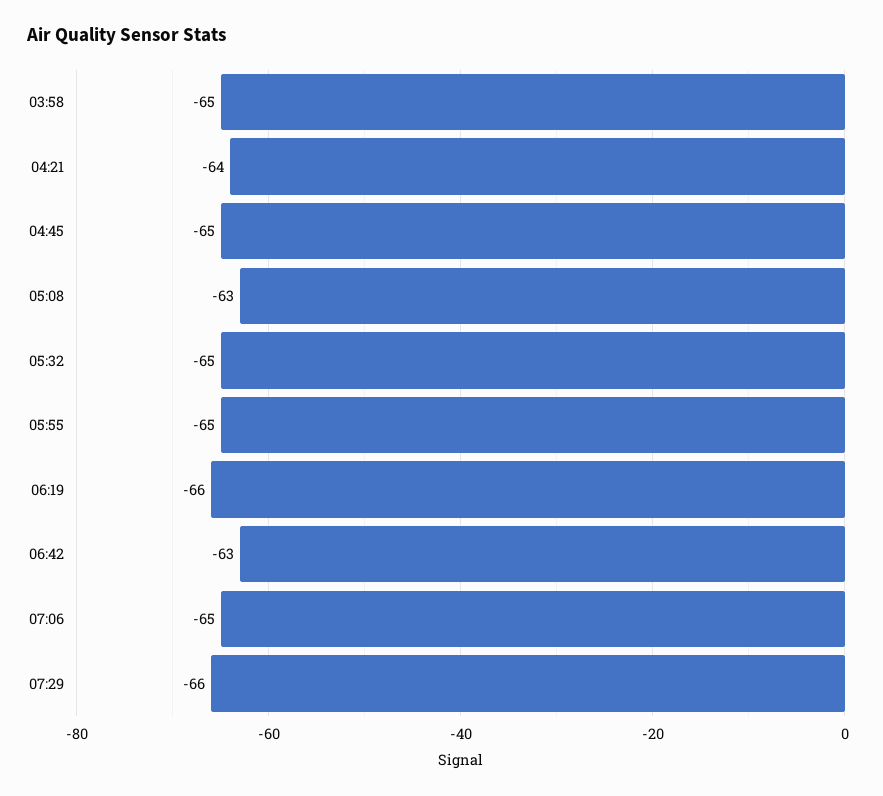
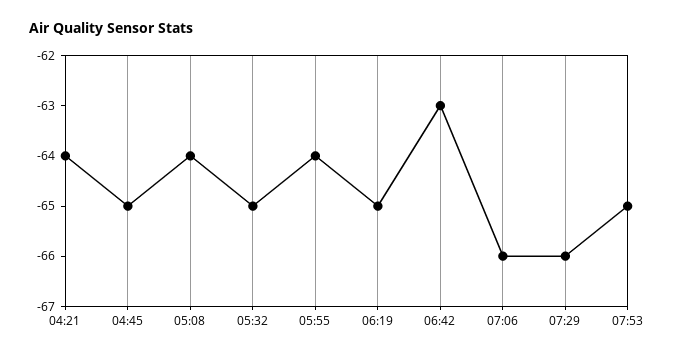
03:58: -65 -> none
05:08: -63 -> -64
05:55: -65 -> -64
06:19: -66 -> -65
07:06: -65 -> -66
07:53: none -> -65

